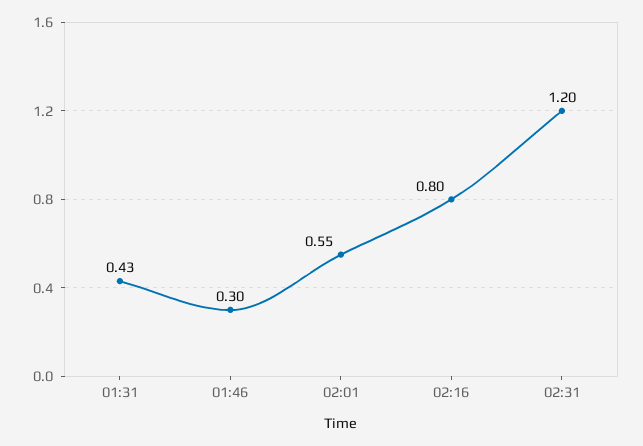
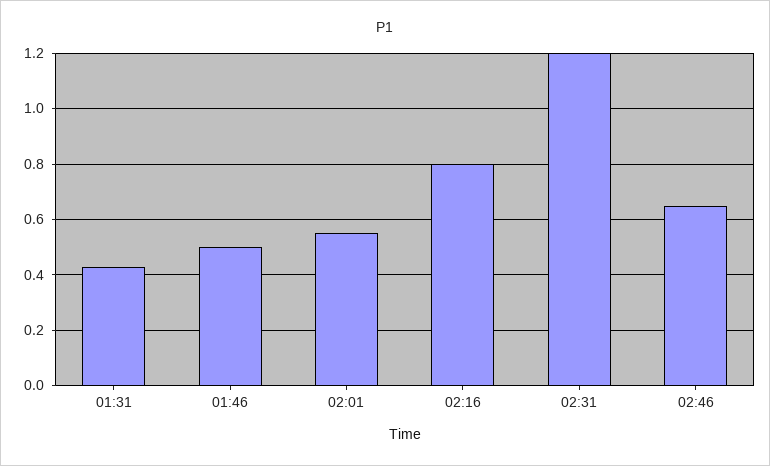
01:46: 0.3 -> 0.5
02:46: none -> 0.65

